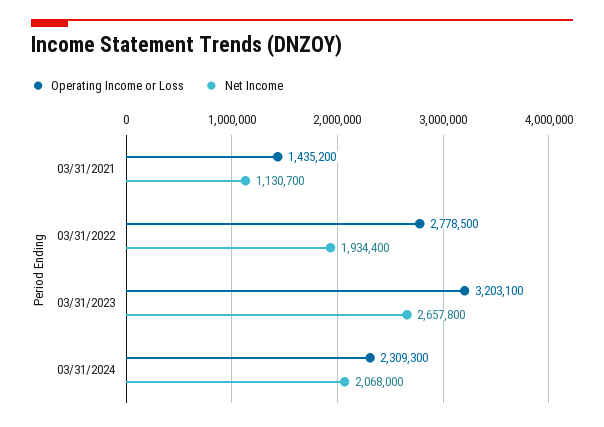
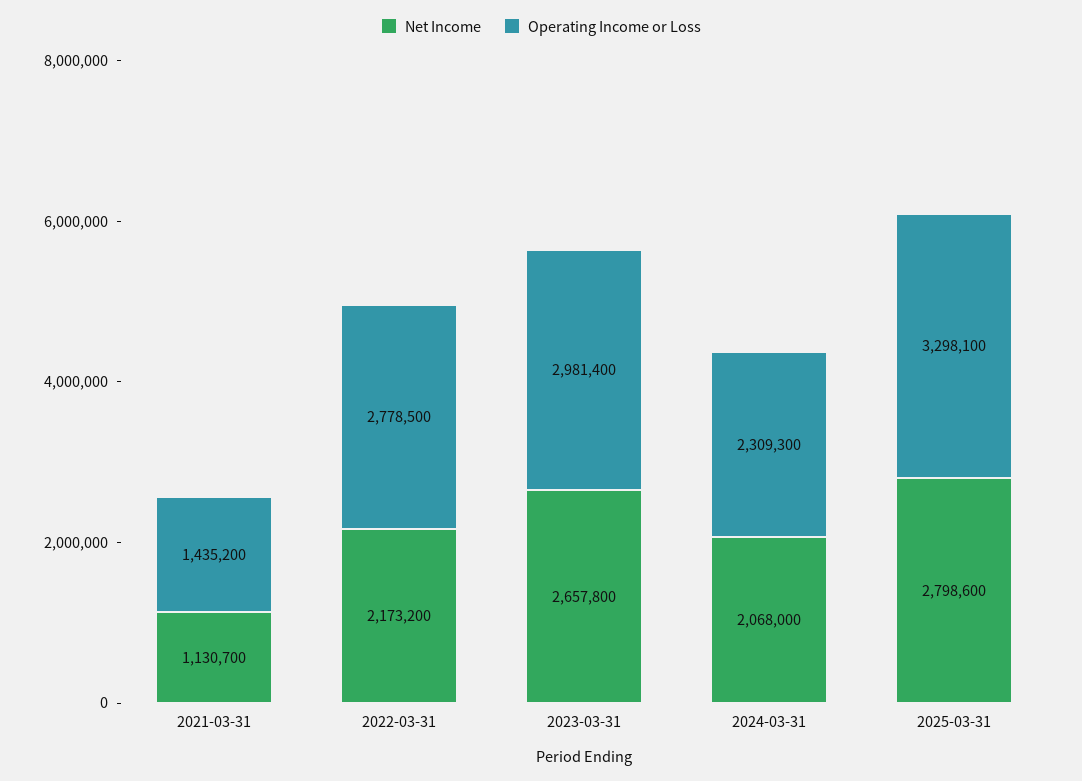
Net Income, 03/31/2022: 1934400 -> 2173200
Operating Income or Loss, 03/31/2023: 3203100 -> 2981400
Net Income, 2025-03-31: none -> 2798600
Operating Income or Loss, 2025-03-31: none -> 3298100

